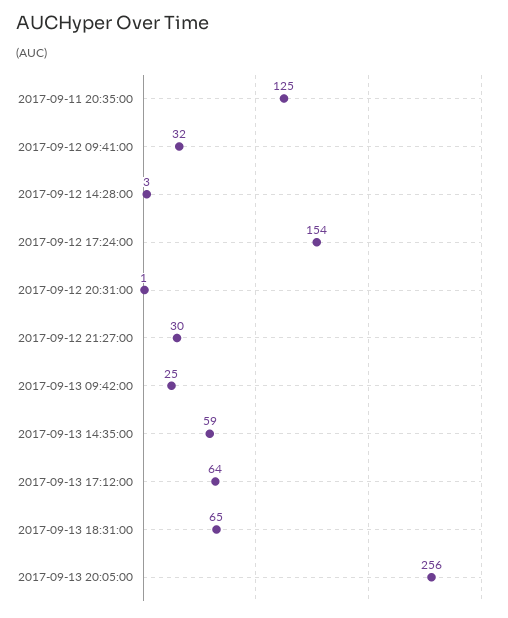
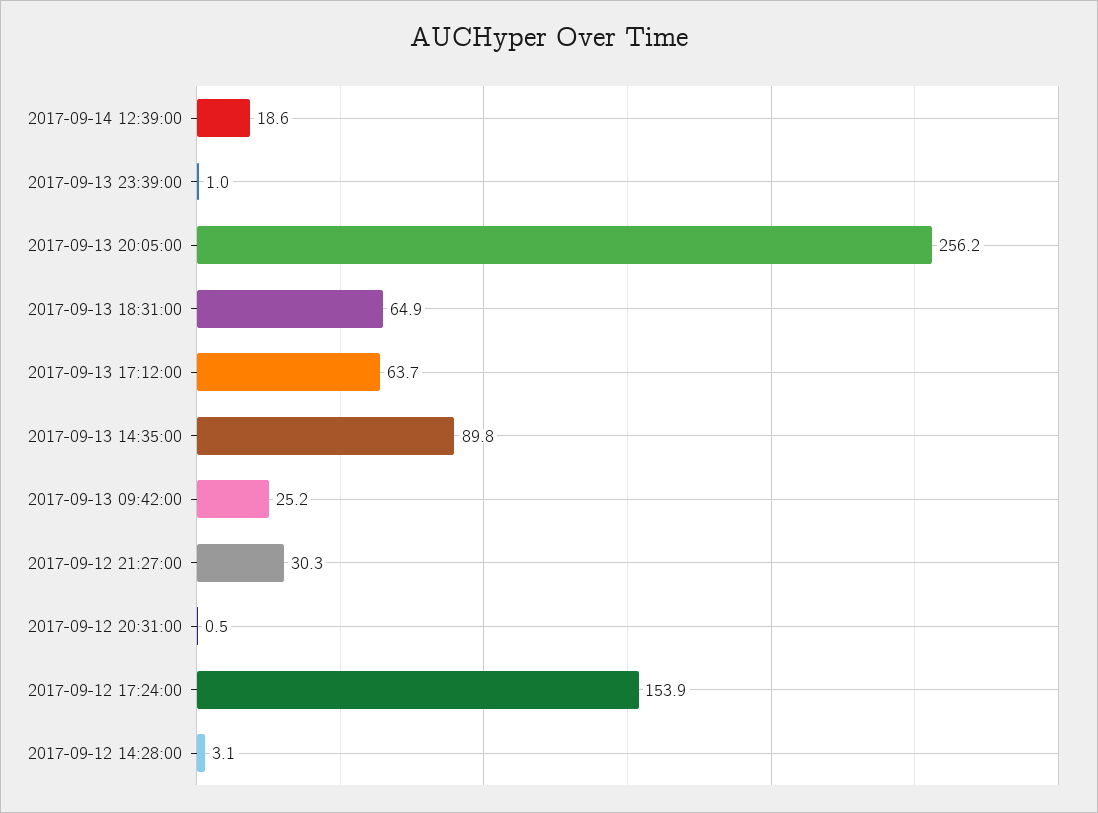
2017-09-11 20:35:00: 125 -> none
2017-09-12 09:41:00: 32 -> none
2017-09-13 14:35:00: 59 -> 89.8
2017-09-14 12:39:00: none -> 18.6
2017-09-13 23:39:00: none -> 1

